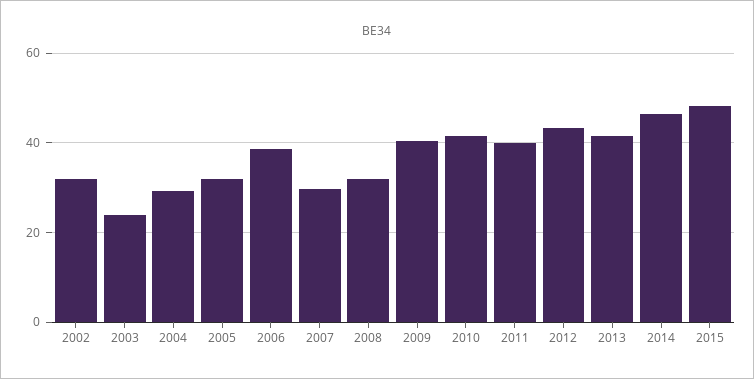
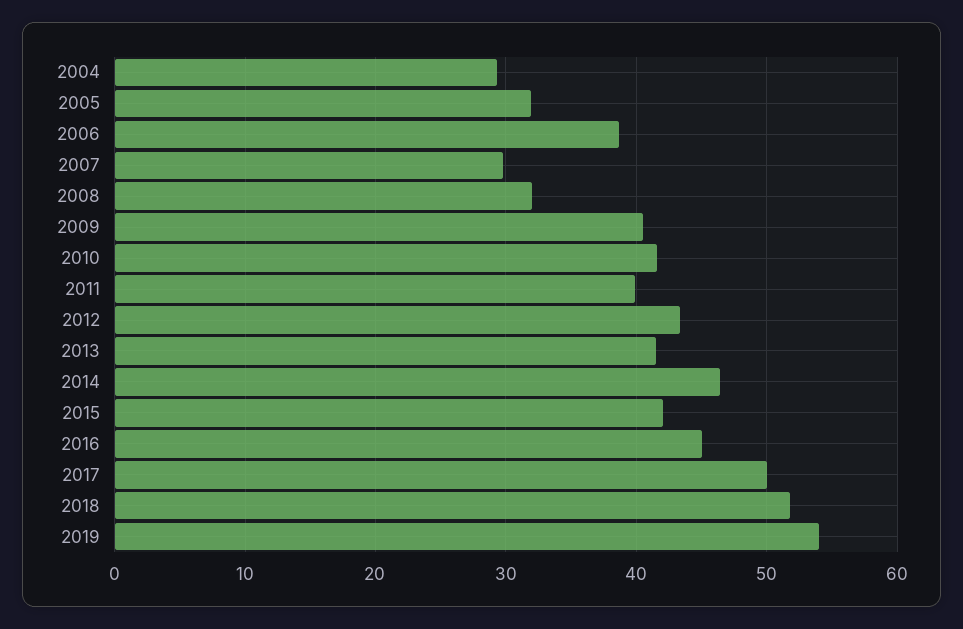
2002: 32 -> none
2003: 24 -> none
2015: 48 -> 42
2016: none -> 45
2017: none -> 50
2018: none -> 52
2019: none -> 54

